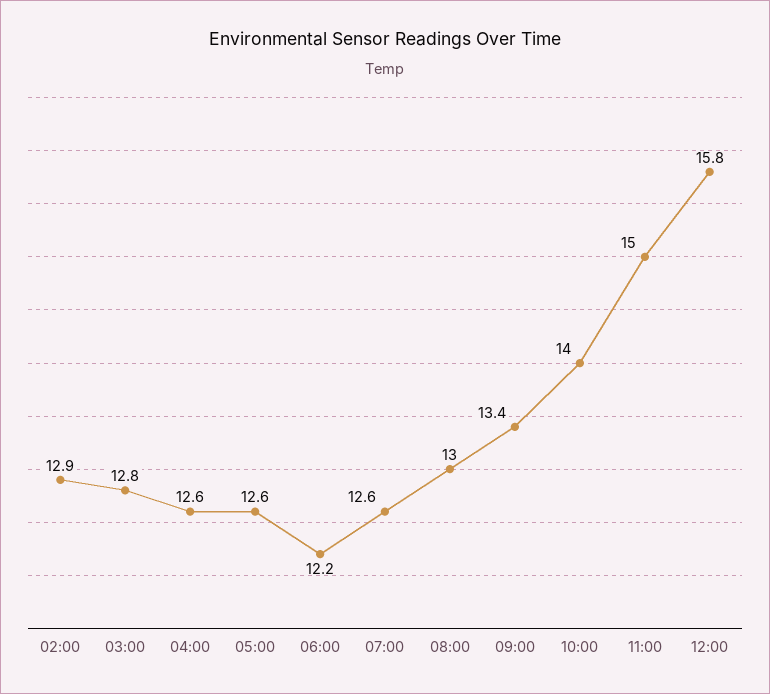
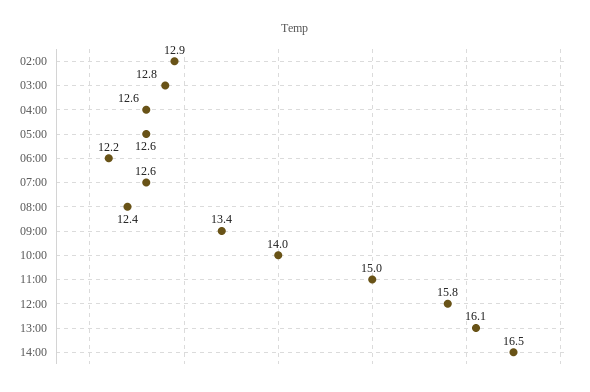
08:00: 13 -> 12.4
13:00: none -> 16.1
14:00: none -> 16.5

